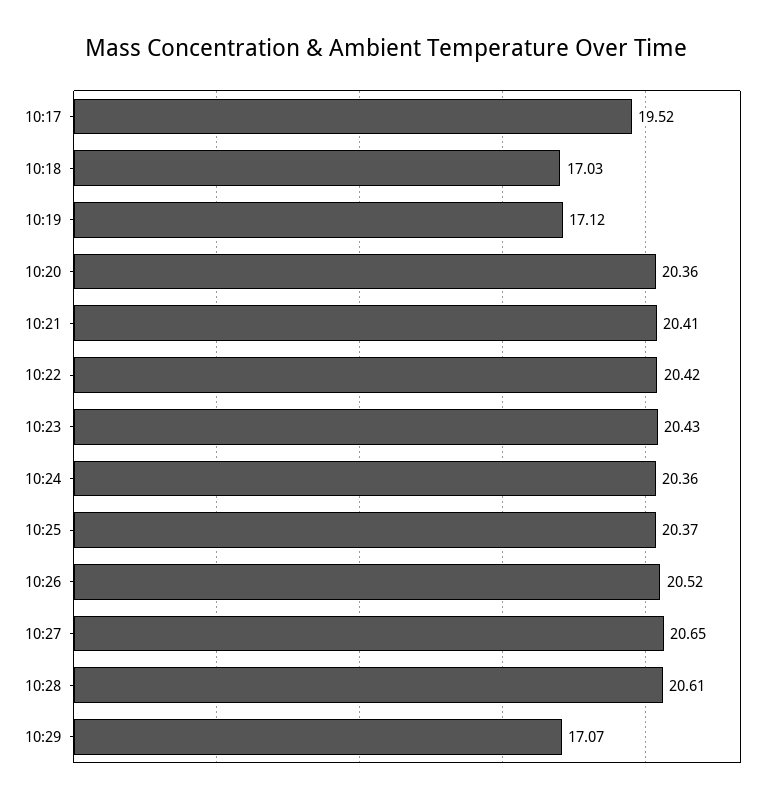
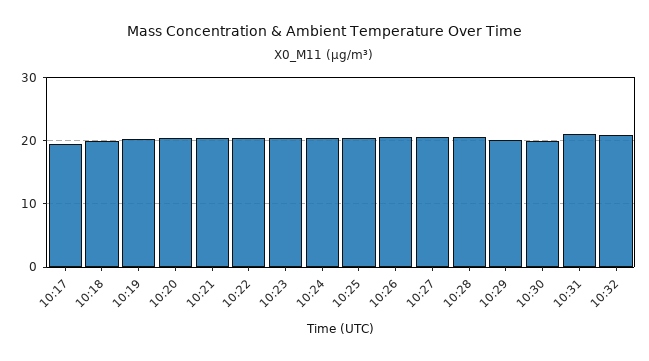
10:18: 17.03 -> 20
10:19: 17.12 -> 20
10:29: 17.07 -> 20
10:30: none -> 20
10:31: none -> 21
10:32: none -> 21

